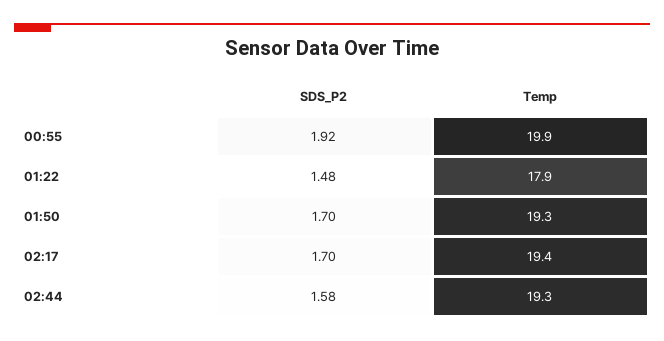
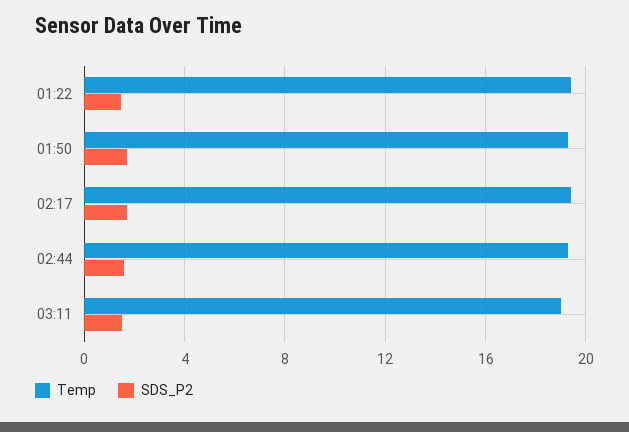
SDS_P2, 00:55: 1.92 -> none
Temp, 00:55: 19.9 -> none
Temp, 01:22: 17.9 -> 19.5
Temp, 03:11: none -> 19
SDS_P2, 03:11: none -> 1.5

